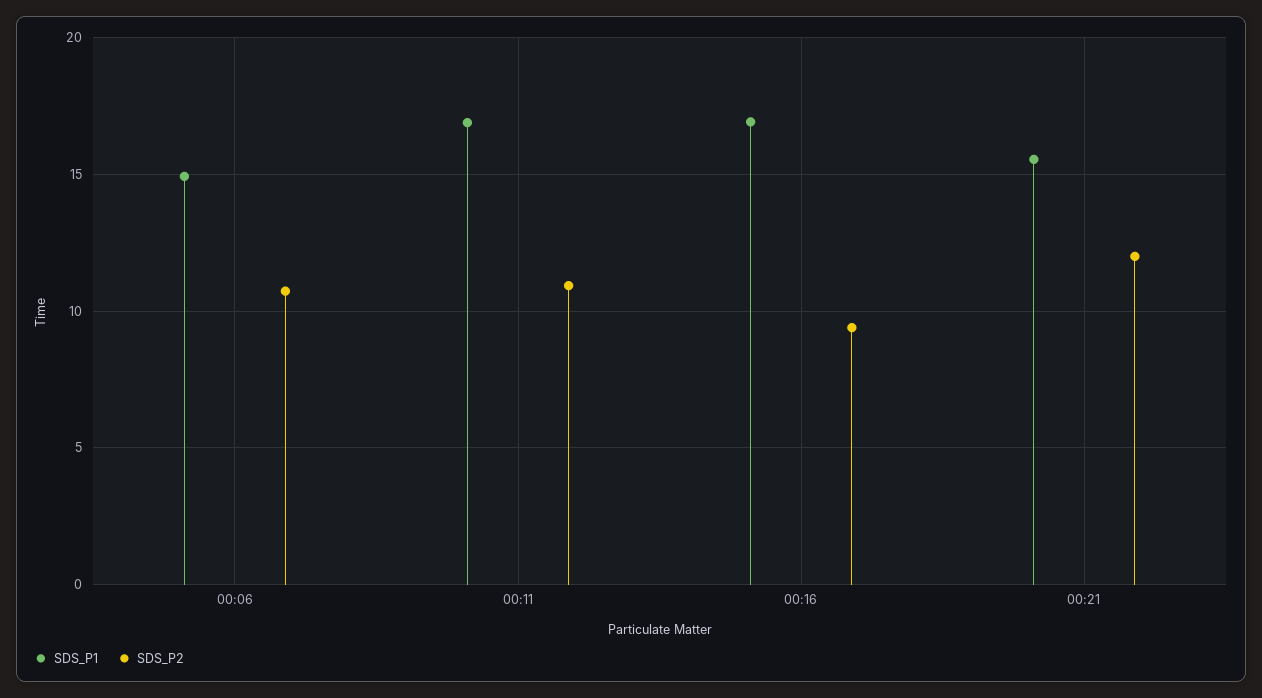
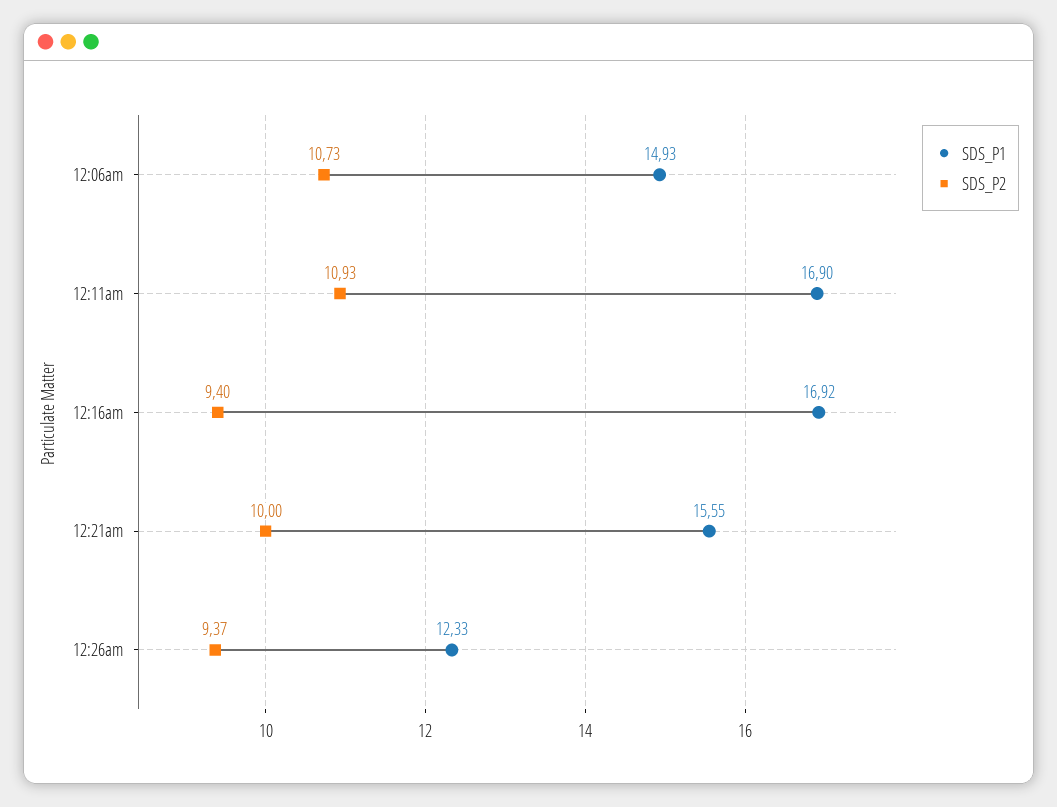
SDS_P2, 00:21: 12 -> 10
SDS_P1, 12:26am: none -> 12.33
SDS_P2, 12:26am: none -> 9.37

